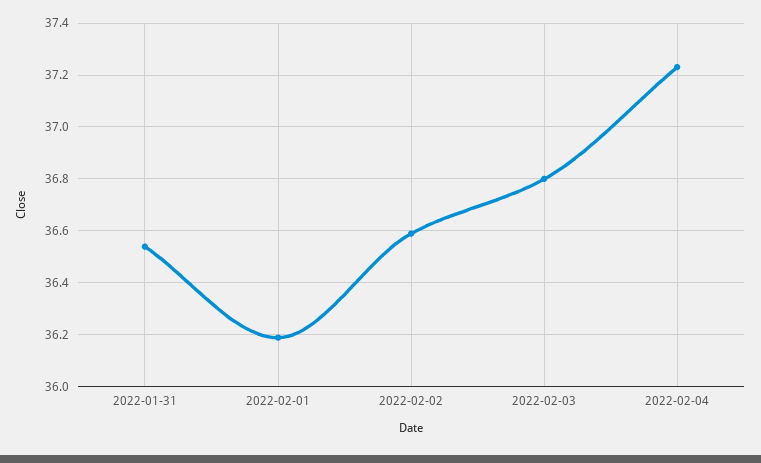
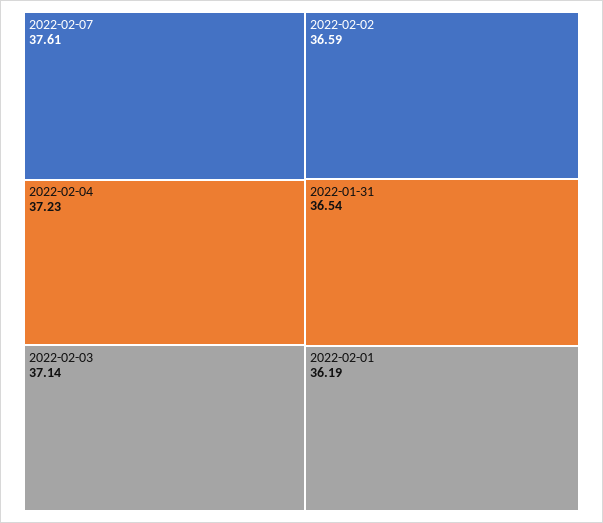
2022-02-03: 36.8 -> 37.14
2022-02-07: none -> 37.61

